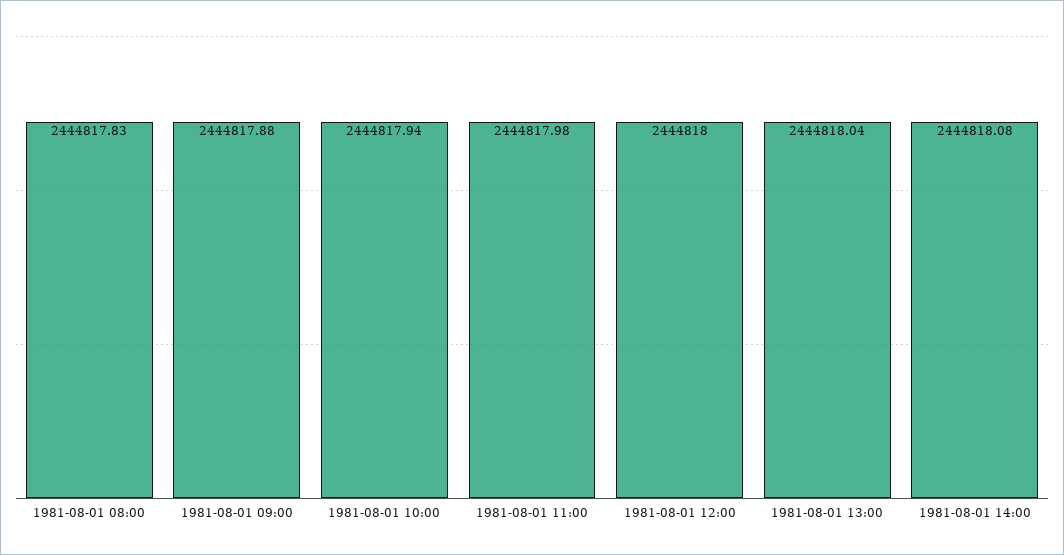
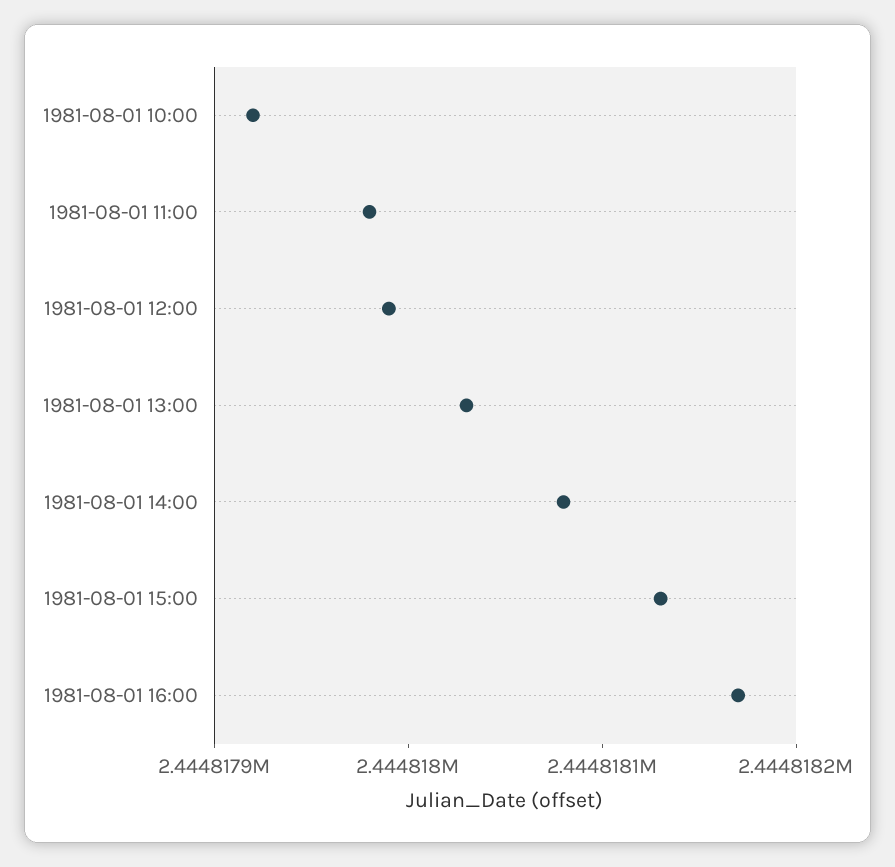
1981-08-01 08:00: 2444817.83 -> none
1981-08-01 09:00: 2444817.88 -> none
1981-08-01 10:00: 2444817.94 -> 2444817.92
1981-08-01 12:00: 2444818 -> 2444817.99
1981-08-01 13:00: 2444818.04 -> 2444818.03
1981-08-01 15:00: none -> 2444818.13
1981-08-01 16:00: none -> 2444818.17

